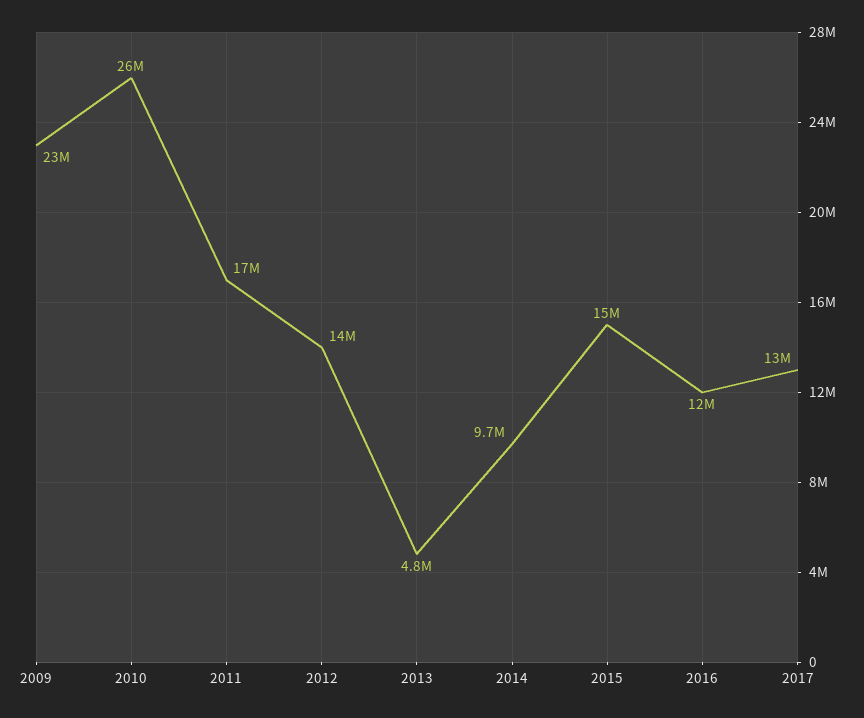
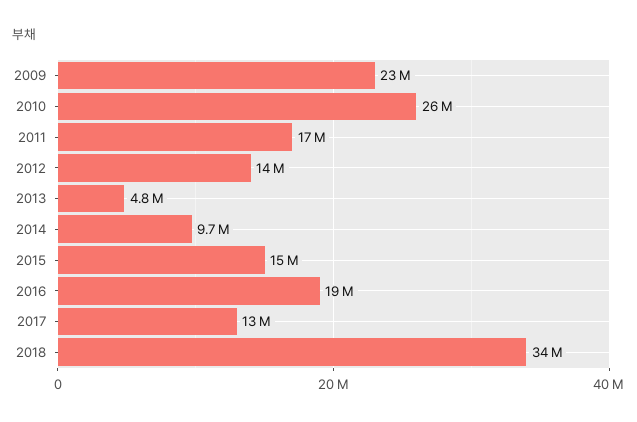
2016: 12000000 -> 19000000
2018: none -> 34000000

